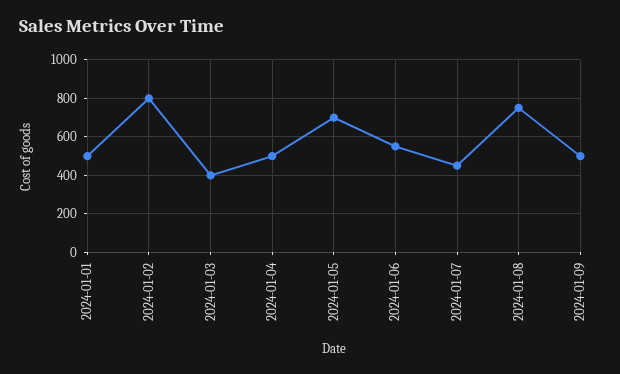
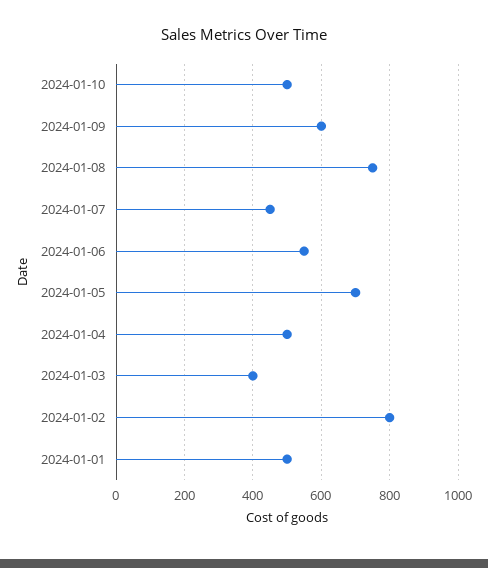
2024-01-09: 500 -> 600
2024-01-10: none -> 500

